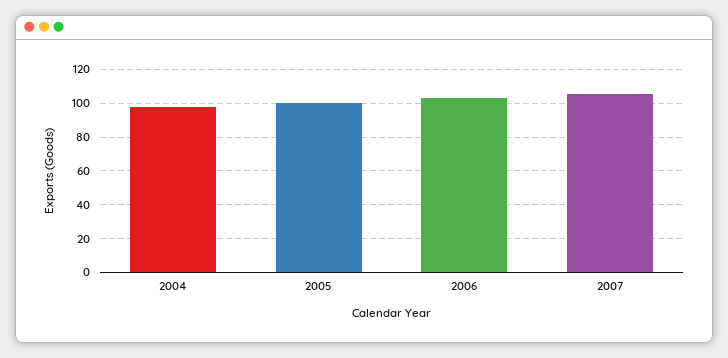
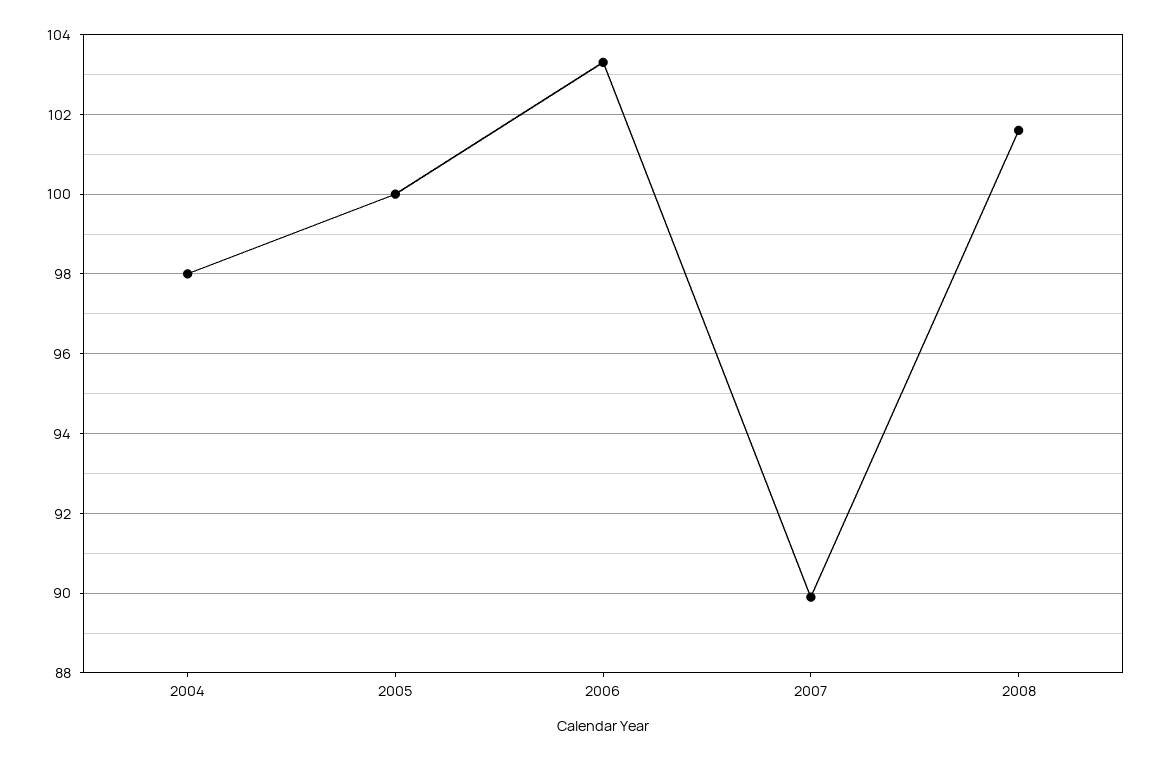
2007: 105 -> 90
2008: none -> 101.5

